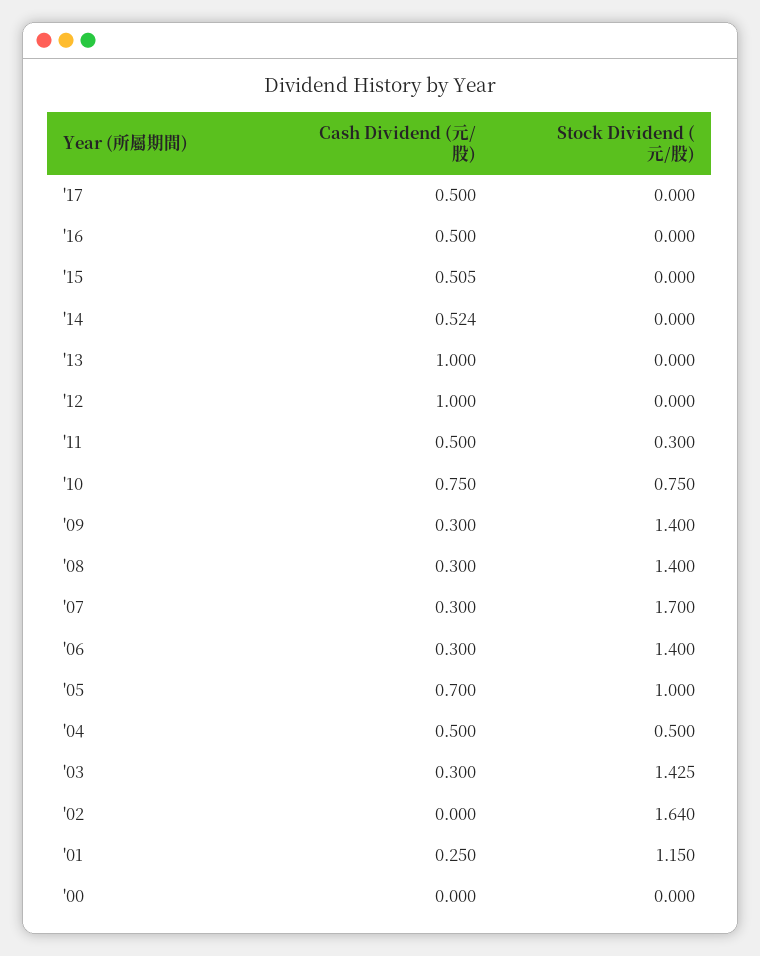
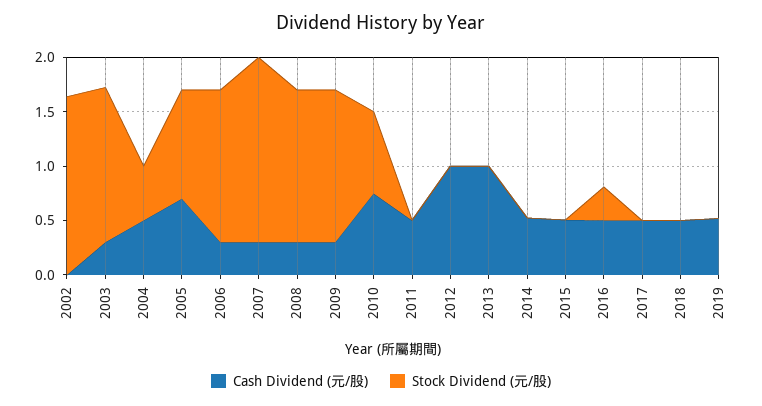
Stock Dividend (元/股), '16: 0 -> 0.3
Stock Dividend (元/股), '11: 0.3 -> 0
Cash Dividend (元/股), '01: 0.25 -> none
Stock Dividend (元/股), '01: 1.15 -> none
Cash Dividend (元/股), '00: 0 -> none
Stock Dividend (元/股), '00: 0 -> none
Cash Dividend (元/股), 2018: none -> 0.5
Stock Dividend (元/股), 2018: none -> 0
Cash Dividend (元/股), 2019: none -> 0.5
Stock Dividend (元/股), 2019: none -> 0

